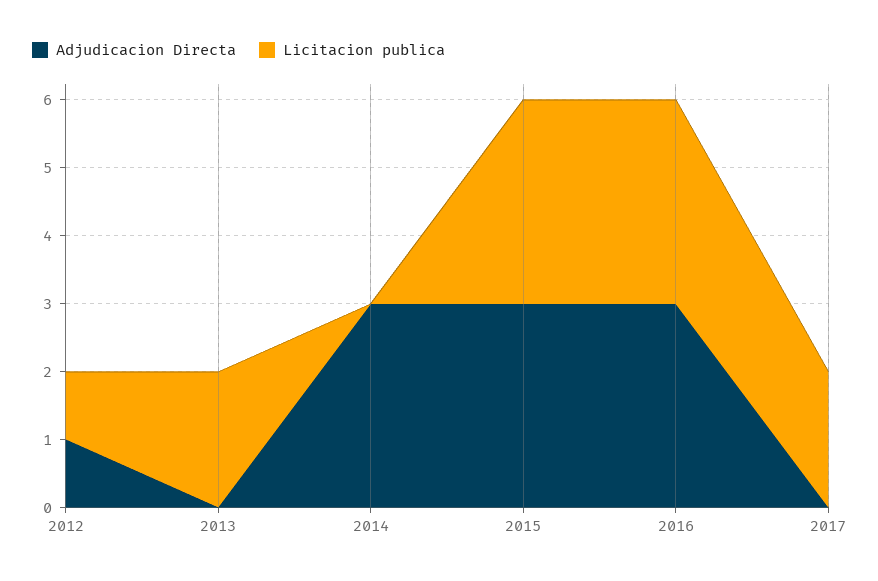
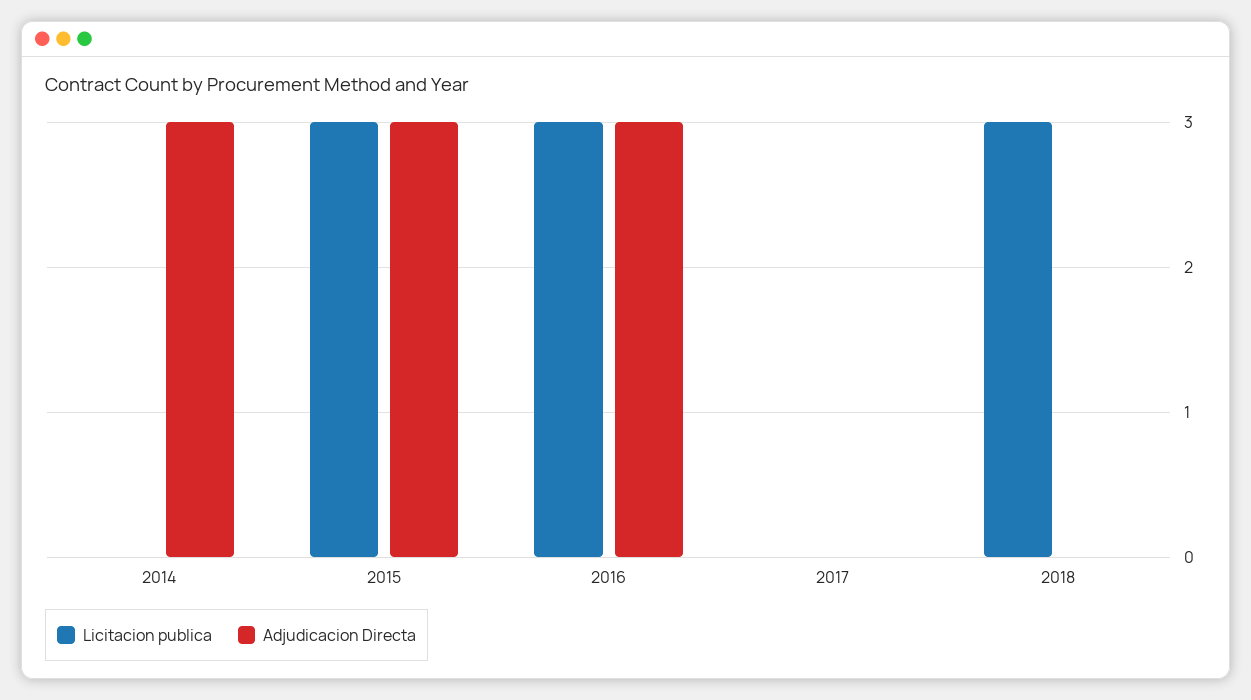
Adjudicacion Directa, 2012: 1 -> none
Licitacion publica, 2012: 1 -> none
Adjudicacion Directa, 2013: 0 -> none
Licitacion publica, 2013: 2 -> none
Licitacion publica, 2017: 2 -> 0
Licitacion publica, 2018: none -> 3
Adjudicacion Directa, 2018: none -> 0

